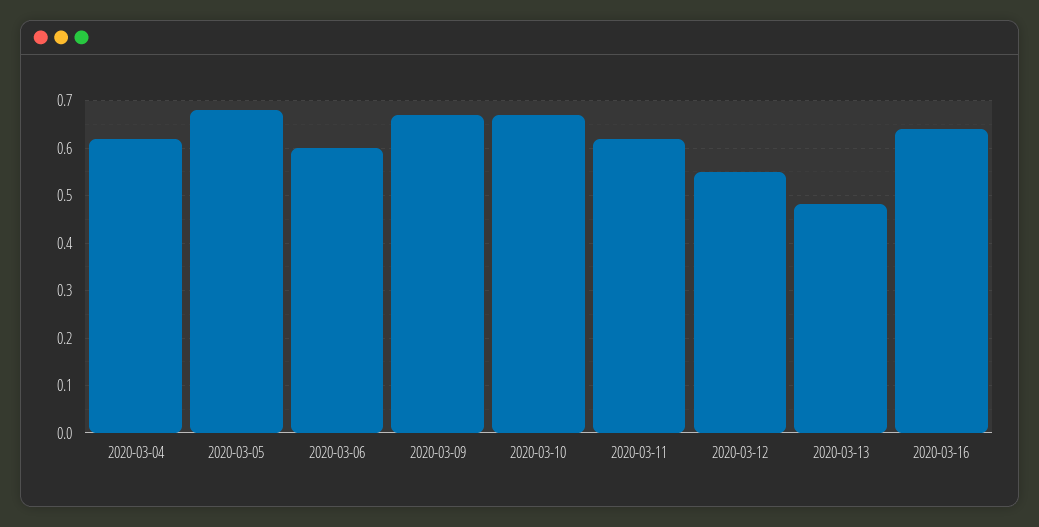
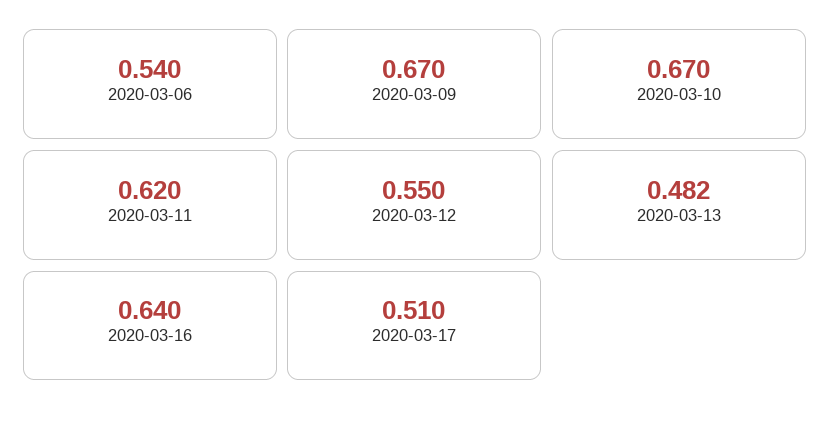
2020-03-04: 0.62 -> none
2020-03-05: 0.68 -> none
2020-03-06: 0.6 -> 0.54
2020-03-17: none -> 0.51

